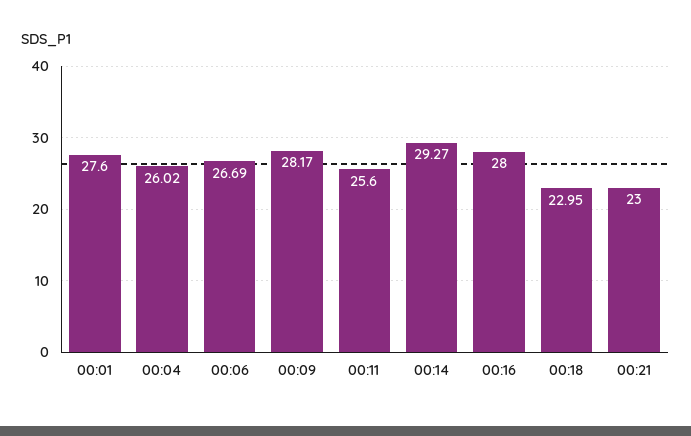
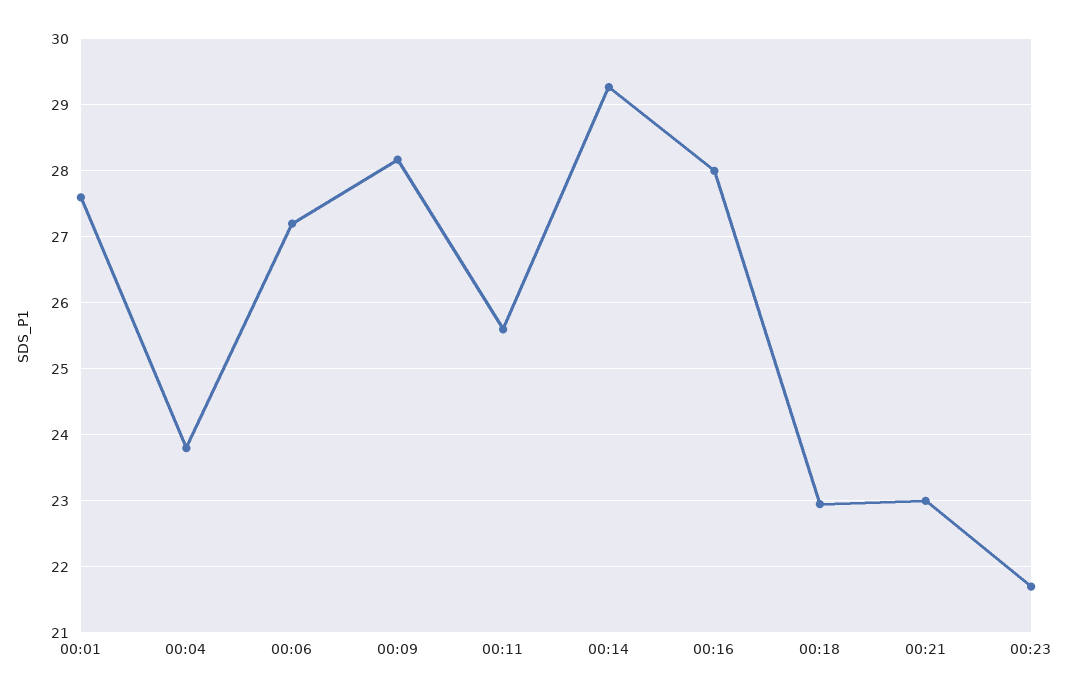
00:04: 26.02 -> 23.8
00:06: 26.69 -> 27.2
00:23: none -> 21.7

